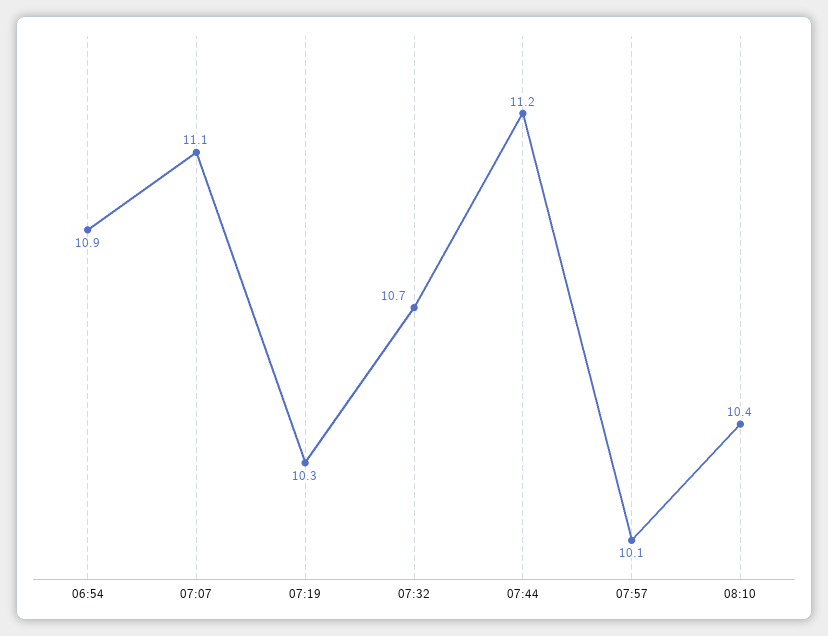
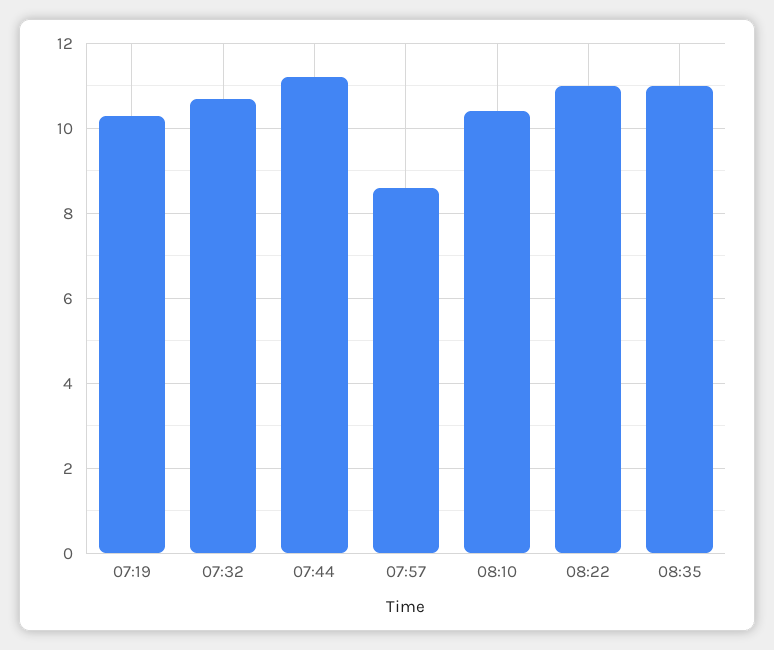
06:54: 10.9 -> none
07:07: 11.1 -> none
07:57: 10.1 -> 8.5
08:22: none -> 11
08:35: none -> 11

